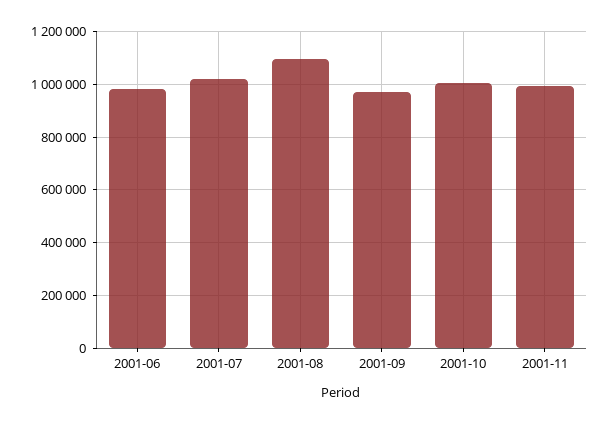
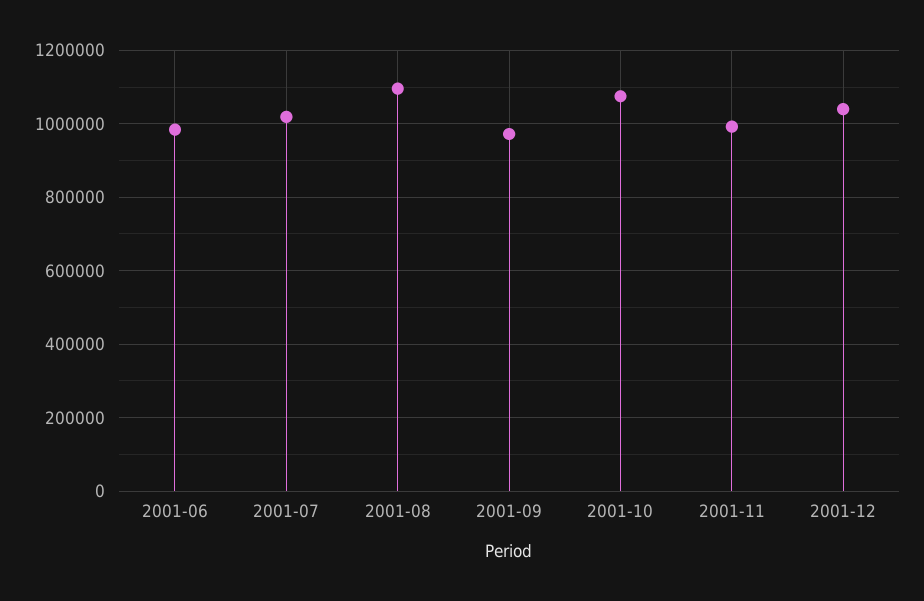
2001-10: 1000000 -> 1080000
2001-12: none -> 1040000

